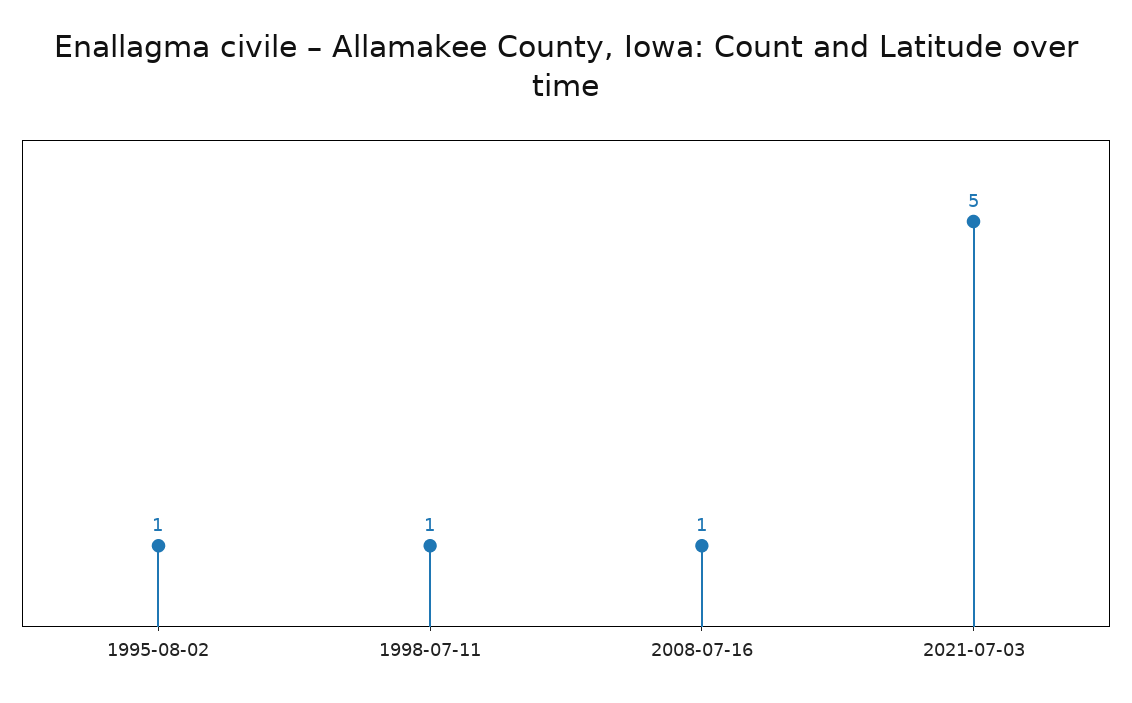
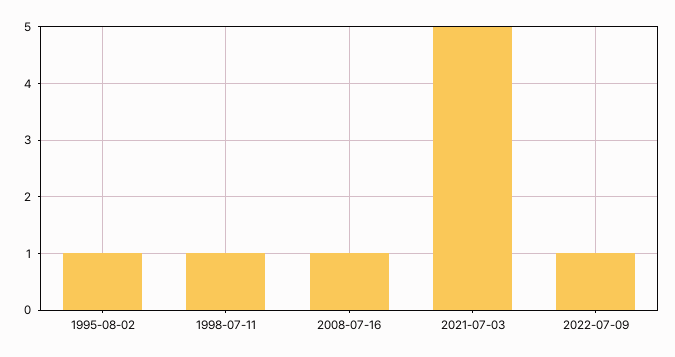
2022-07-09: none -> 1

